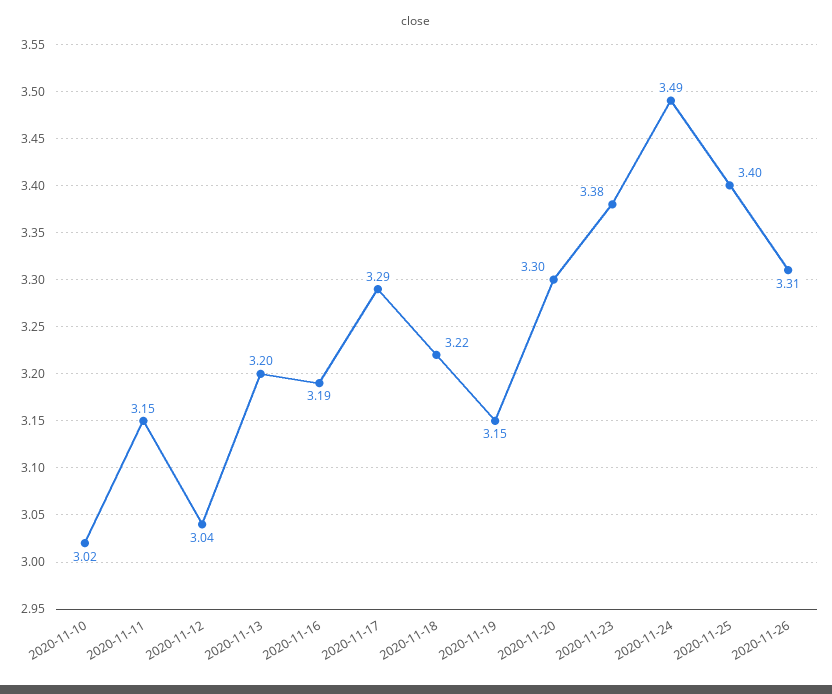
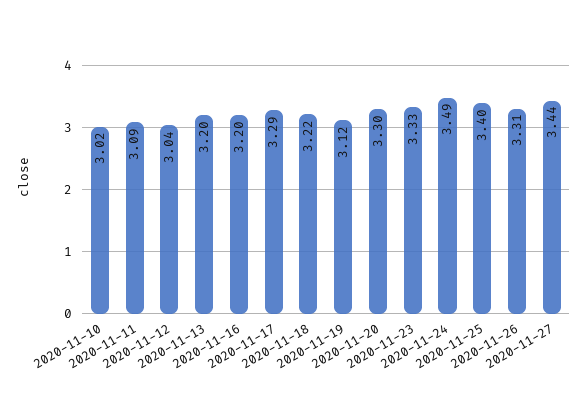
2020-11-11: 3.15 -> 3.09
2020-11-16: 3.19 -> 3.2
2020-11-19: 3.15 -> 3.12
2020-11-23: 3.38 -> 3.33
2020-11-27: none -> 3.44

